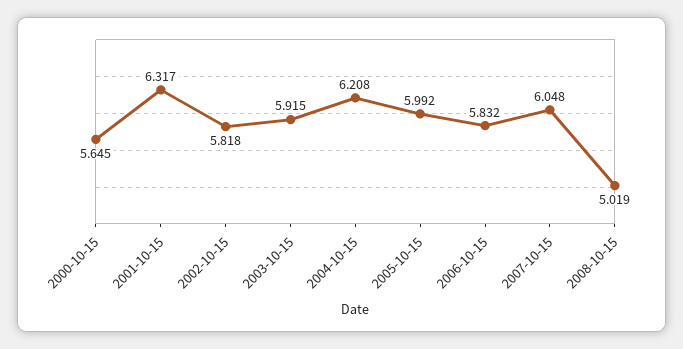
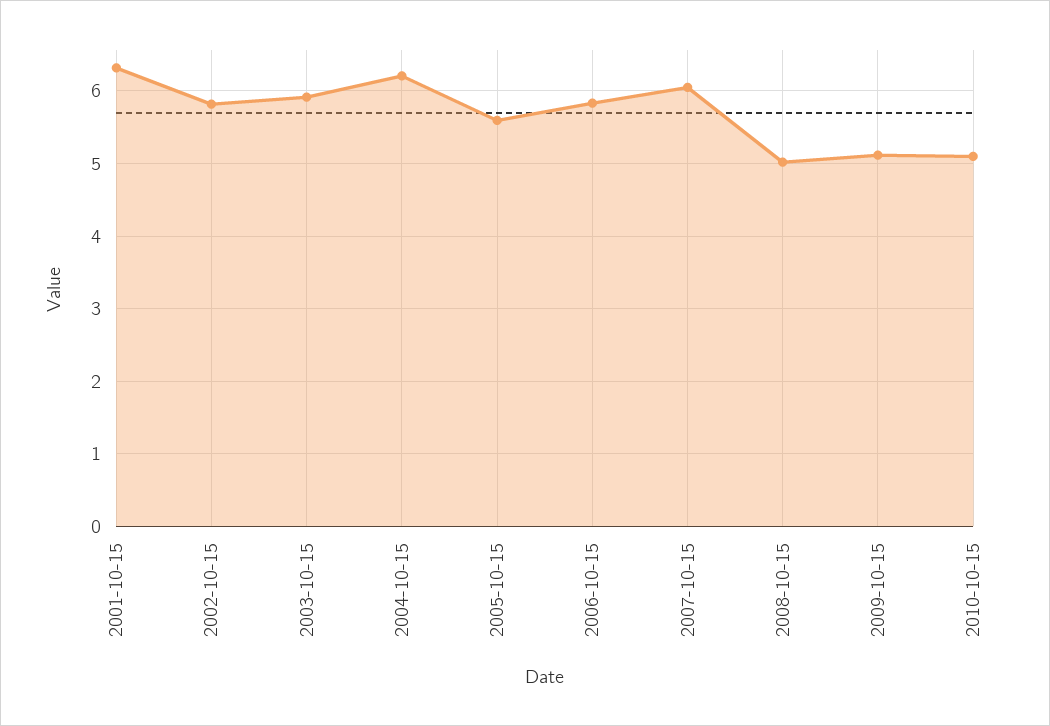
2000-10-15: 5.645 -> none
2005-10-15: 5.992 -> 5.6
2009-10-15: none -> 5.1
2010-10-15: none -> 5.1

